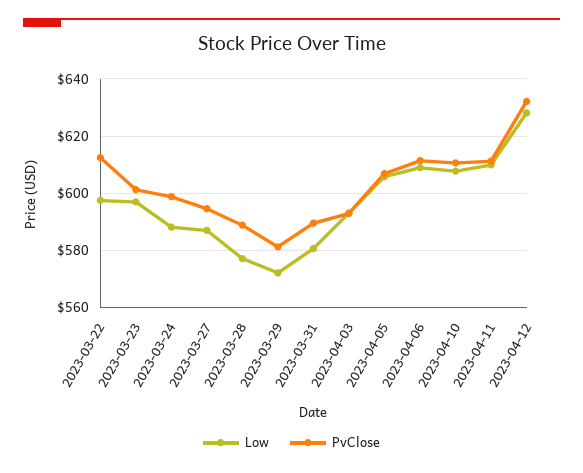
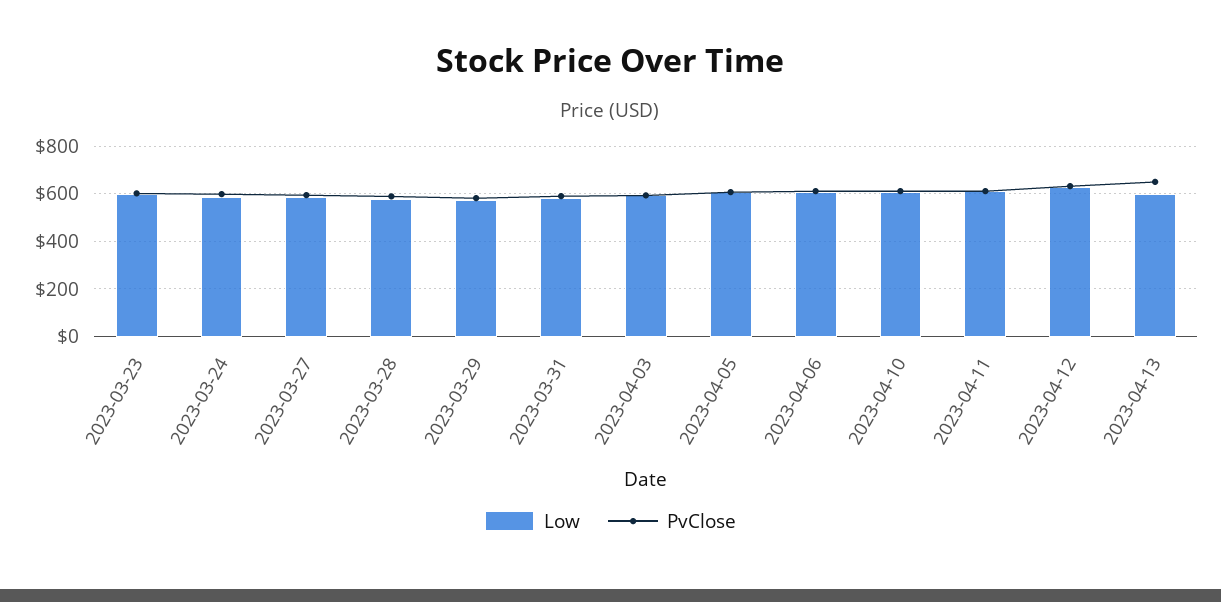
Low, 2023-03-22: 597.5 -> none
PvClose, 2023-03-22: 612.5 -> none
Low, 2023-04-13: none -> 600
PvClose, 2023-04-13: none -> 650

